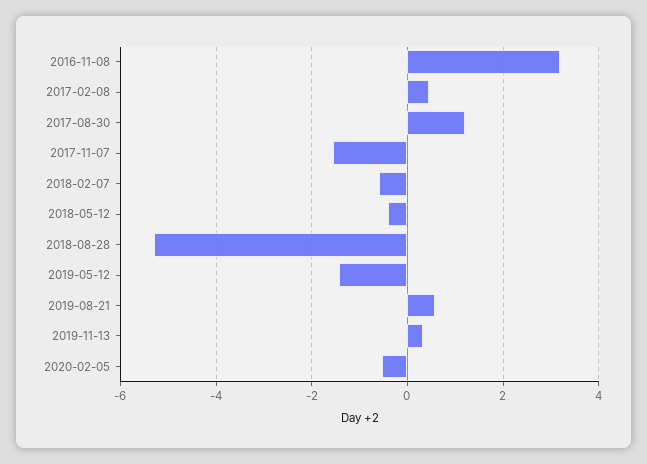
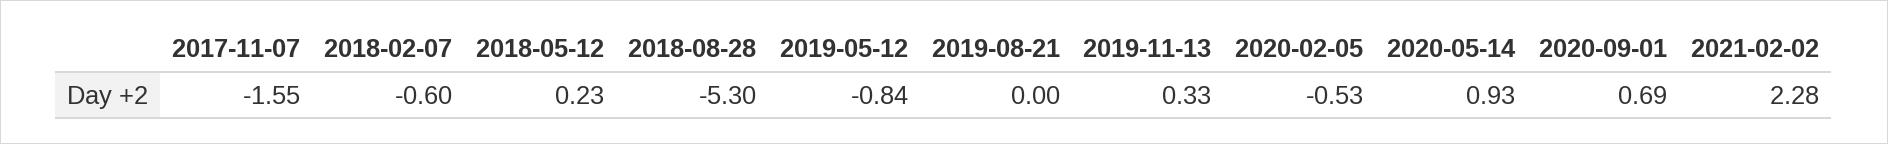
2016-11-08: 3.2 -> none
2017-02-08: 0.4 -> none
2017-08-30: 1.2 -> none
2018-05-12: -0.4 -> 0.23
2019-05-12: -1.4 -> -0.84
2019-08-21: 0.6 -> 0
2020-05-14: none -> 0.93
2020-09-01: none -> 0.69
2021-02-02: none -> 2.28

